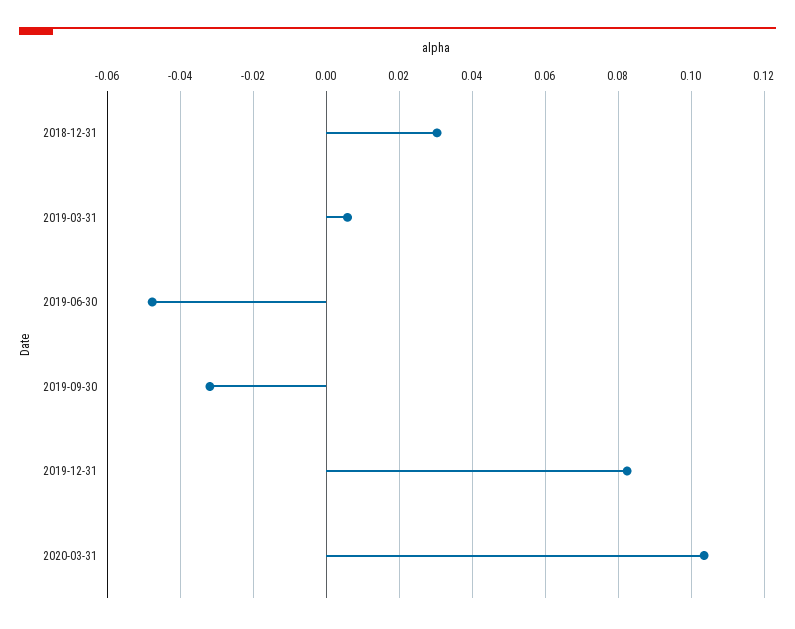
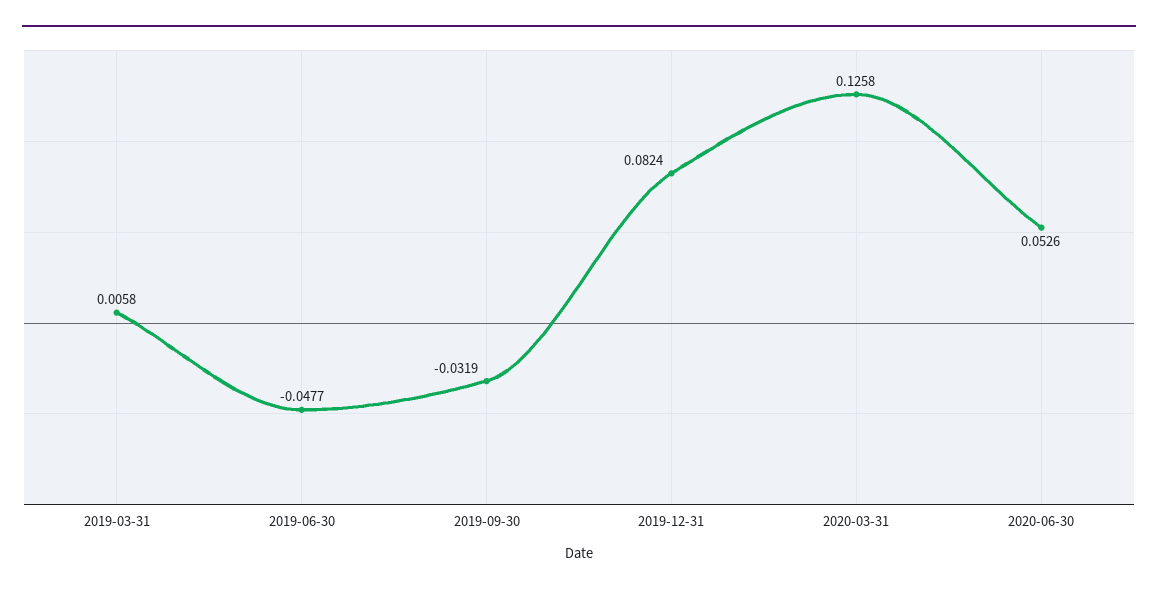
2018-12-31: 0.03 -> none
2020-03-31: 0.104 -> 0.1258
2020-06-30: none -> 0.0526

